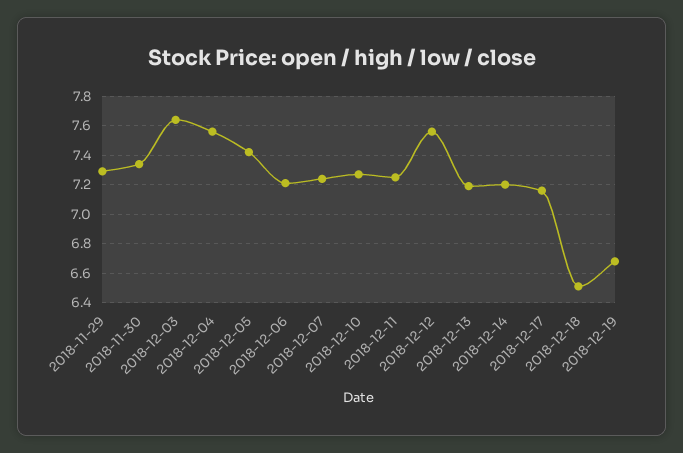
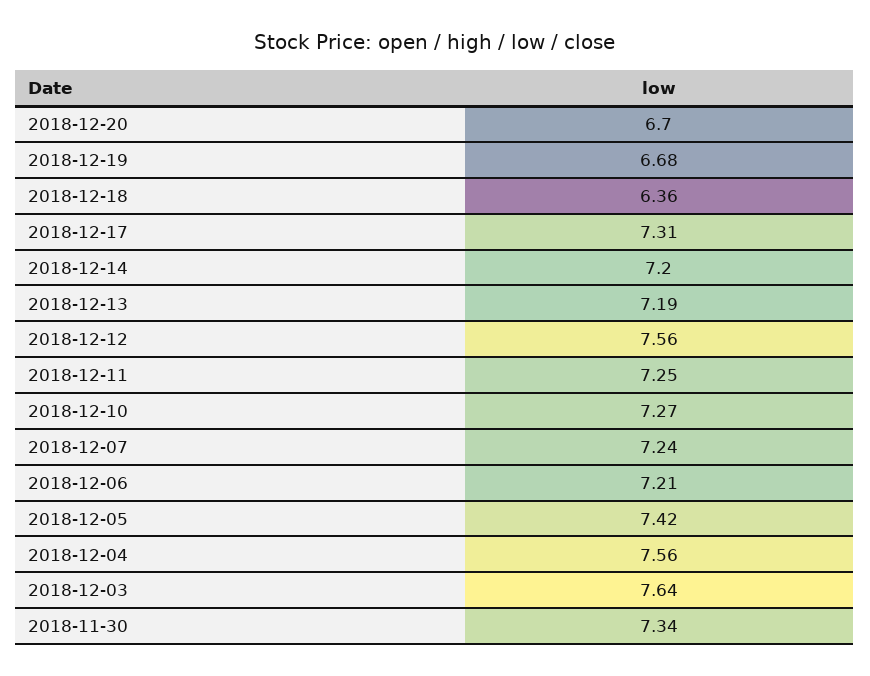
2018-11-29: 7.3 -> none
2018-12-17: 7.15 -> 7.31
2018-12-18: 6.5 -> 6.36
2018-12-20: none -> 6.7

